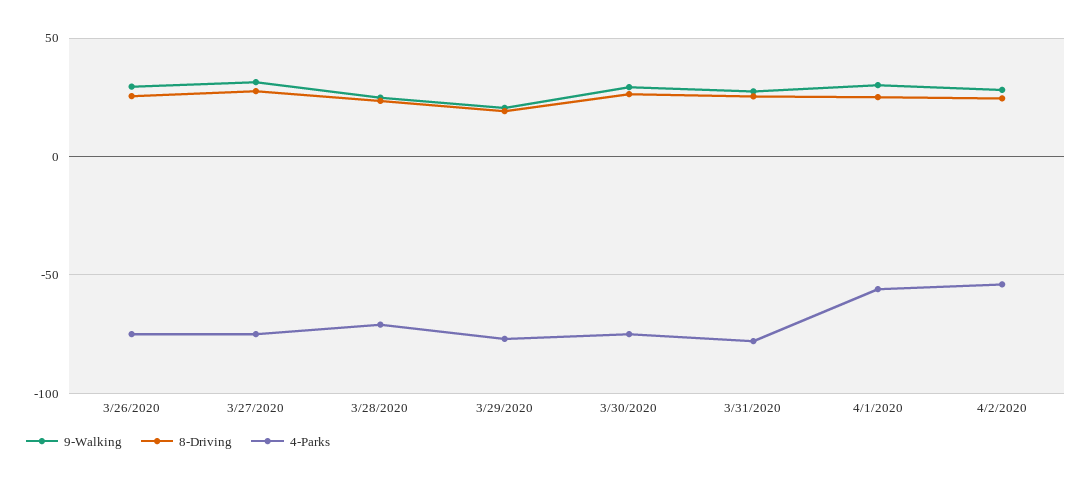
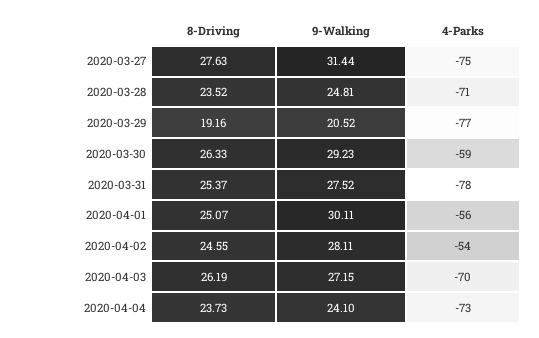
9-Walking, 3/26/2020: 30 -> none
8-Driving, 3/26/2020: 25 -> none
4-Parks, 3/26/2020: -75 -> none
4-Parks, 3/30/2020: -75 -> -59
8-Driving, 2020-04-03: none -> 26.19
9-Walking, 2020-04-03: none -> 27.15
4-Parks, 2020-04-03: none -> -70
8-Driving, 2020-04-04: none -> 23.73
9-Walking, 2020-04-04: none -> 24.1
4-Parks, 2020-04-04: none -> -73

